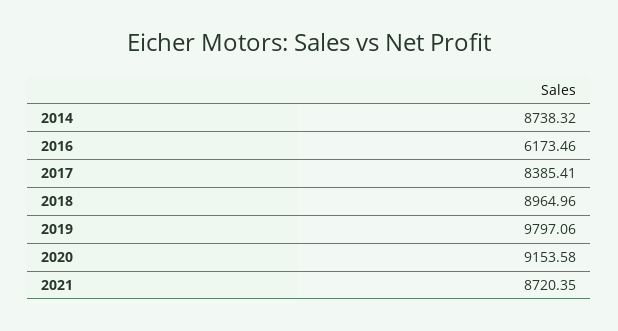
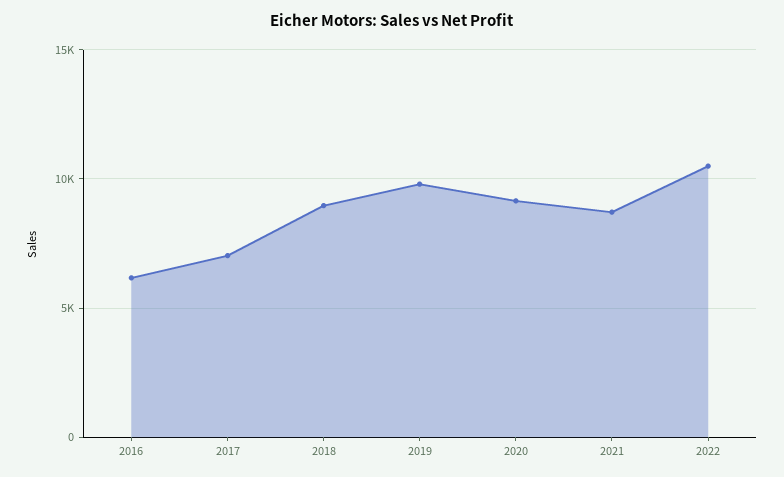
2014: 8738.32 -> none
2017: 8385.41 -> 7000
2022: none -> 10500

